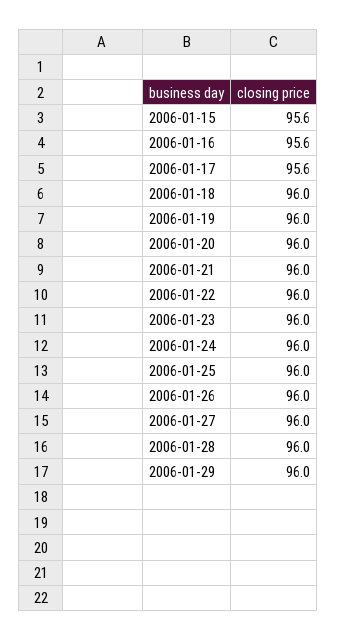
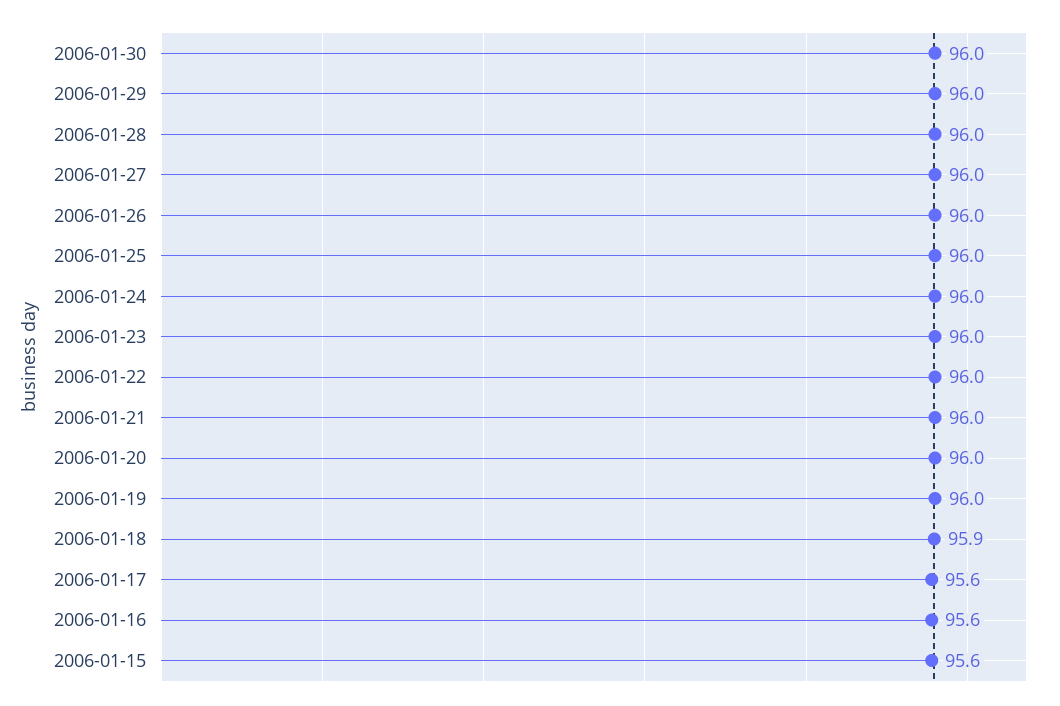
2006-01-18: 96 -> 95.9
2006-01-30: none -> 96

